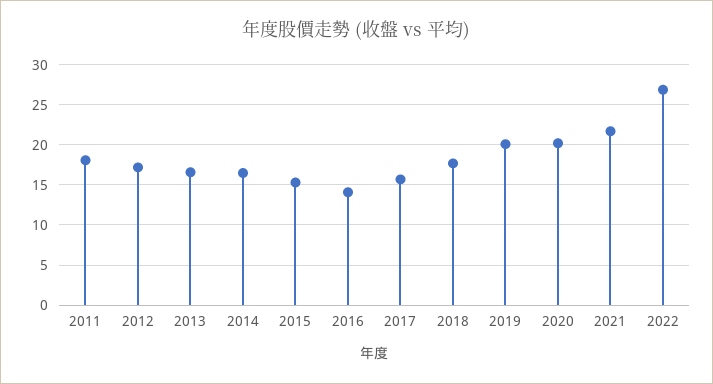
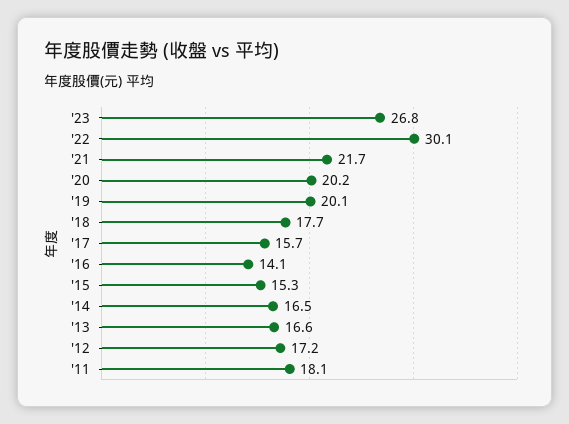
2022: 27 -> 30.1
'23: none -> 26.8

